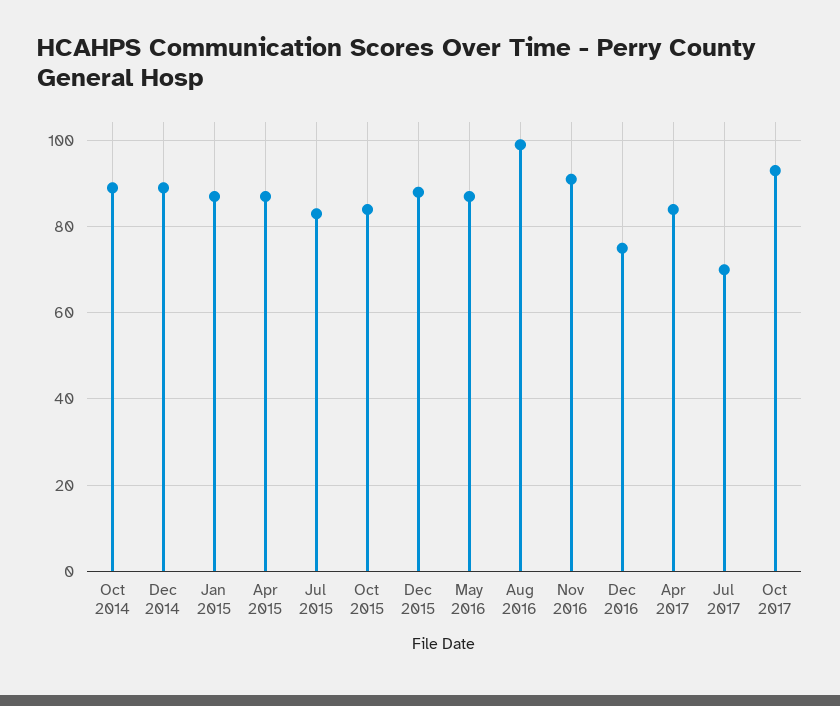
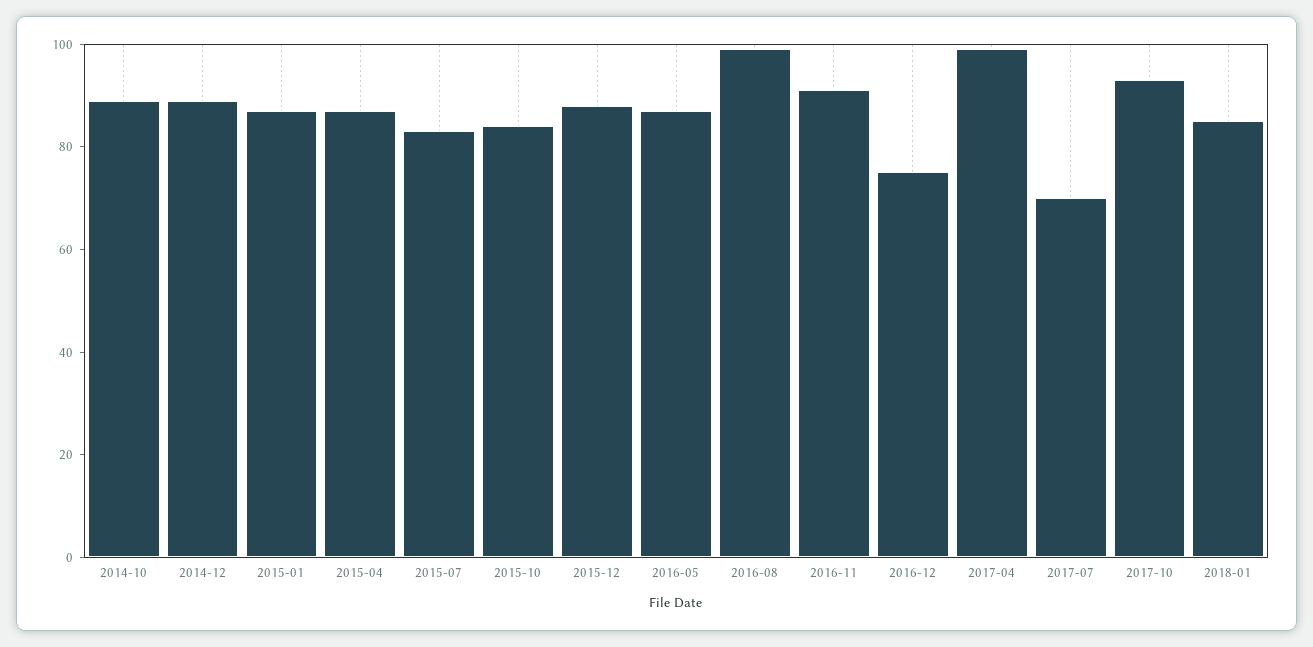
Apr 2017: 85 -> 100
2018-01: none -> 85

